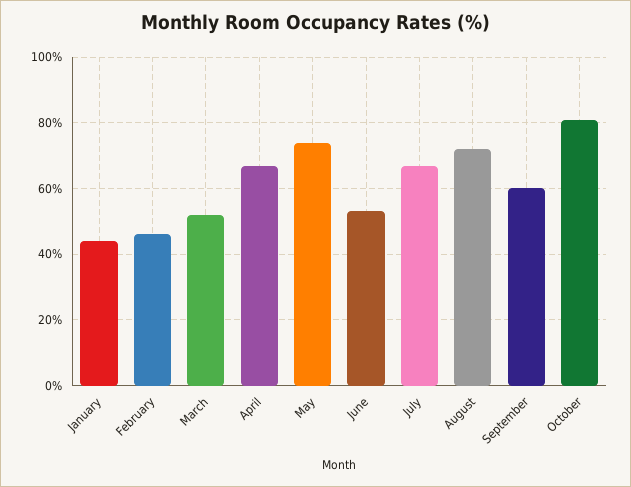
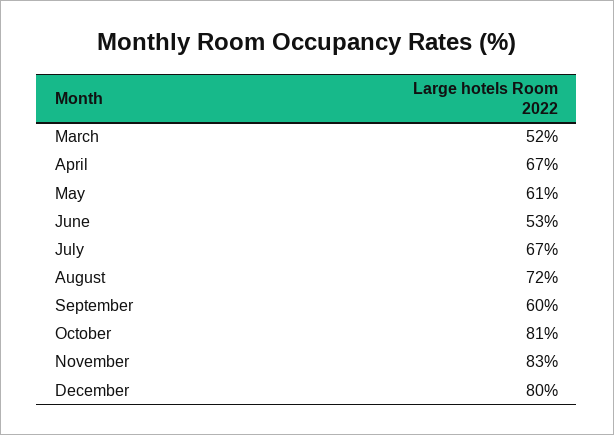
January: 45 -> none
February: 45 -> none
May: 75 -> 61
November: none -> 83
December: none -> 80

